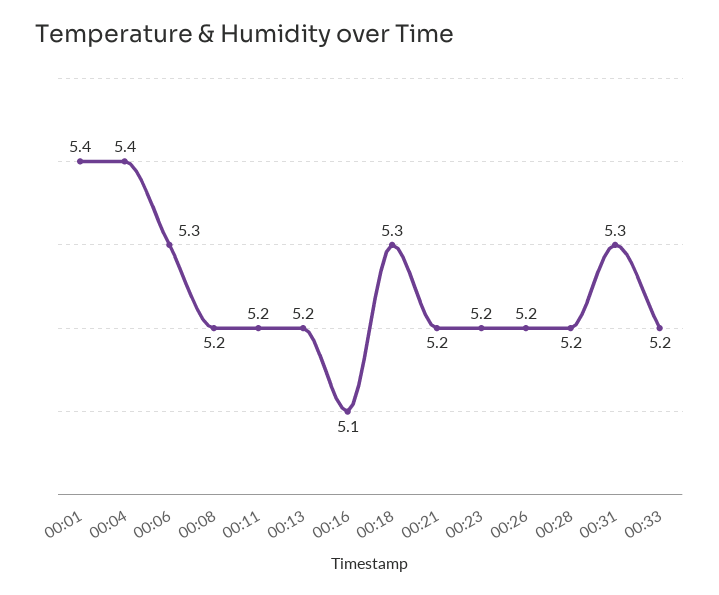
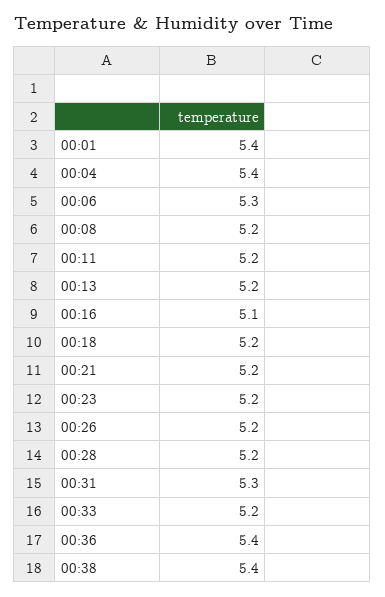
00:18: 5.3 -> 5.2
00:36: none -> 5.4
00:38: none -> 5.4

